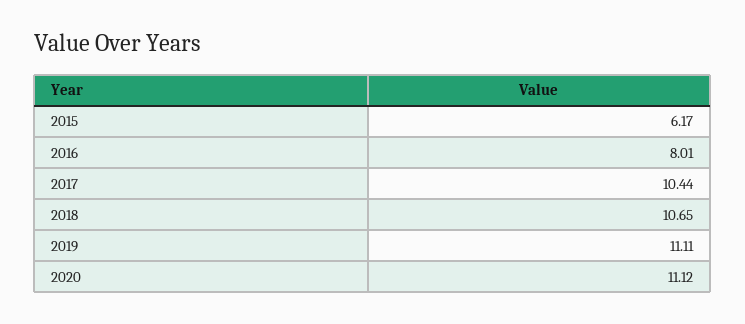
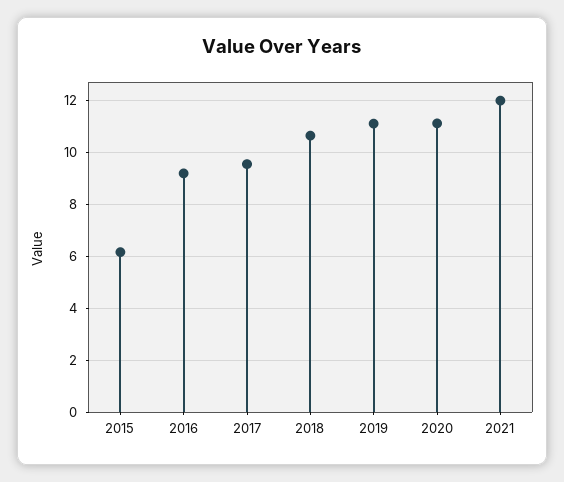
2016: 8.01 -> 9.25
2017: 10.44 -> 9.5
2021: none -> 12

